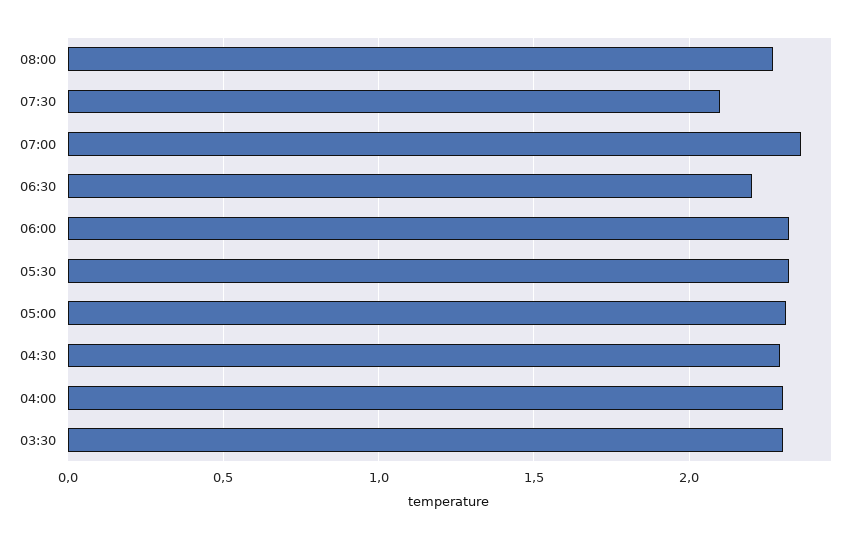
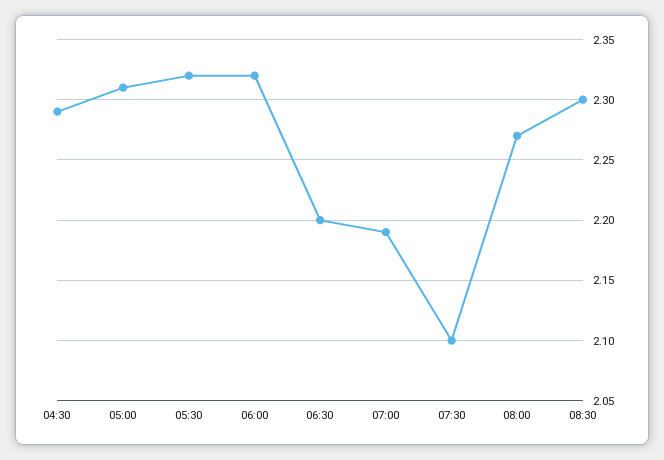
07:00: 2.35 -> 2.19
04:00: 2.3 -> none
03:30: 2.3 -> none
08:30: none -> 2.3

